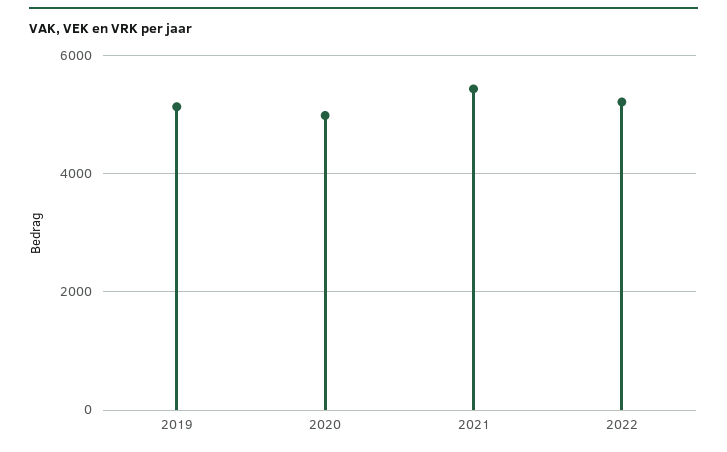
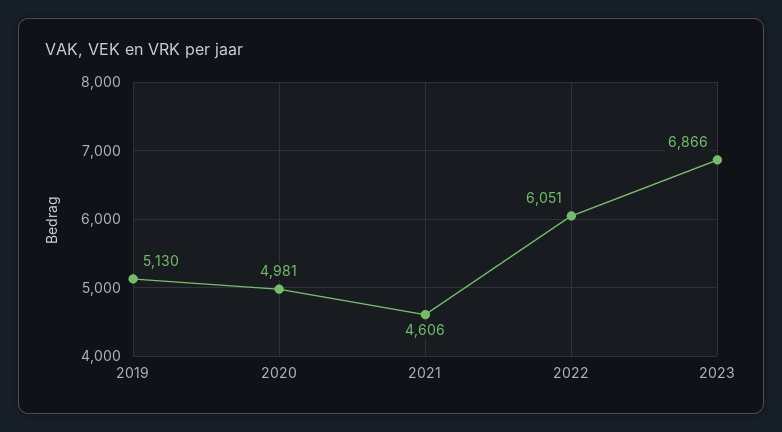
2021: 5400 -> 4606
2022: 5200 -> 6051
2023: none -> 6866

